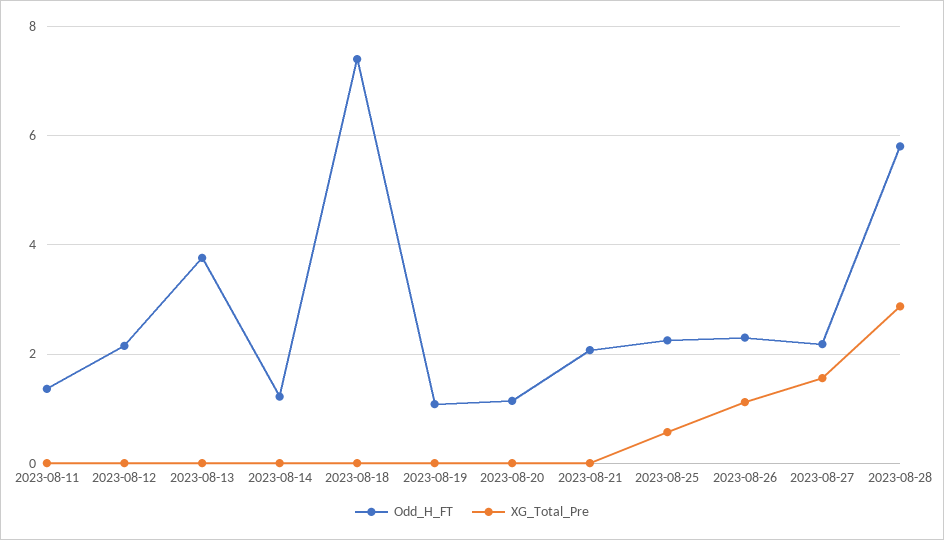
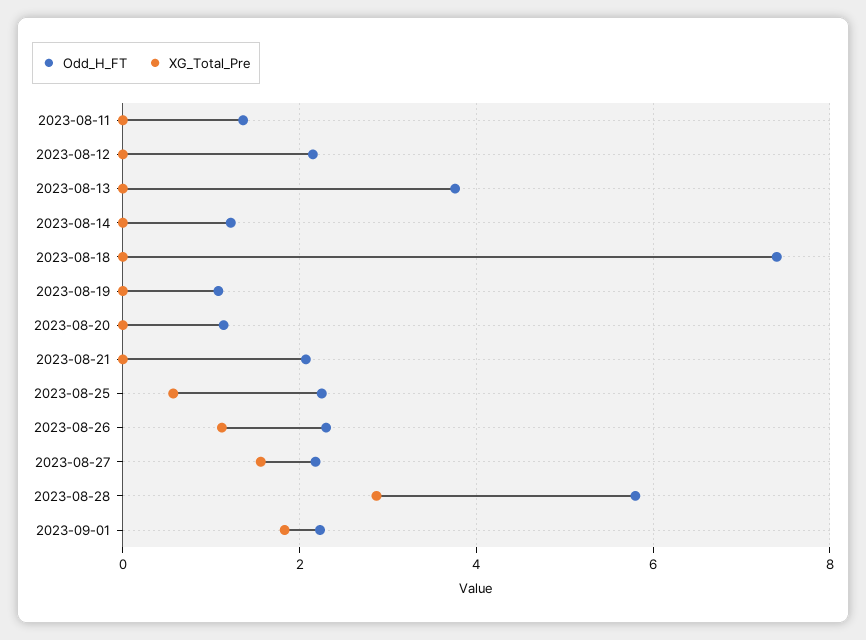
Odd_H_FT, 2023-09-01: none -> 2.2
XG_Total_Pre, 2023-09-01: none -> 1.8

